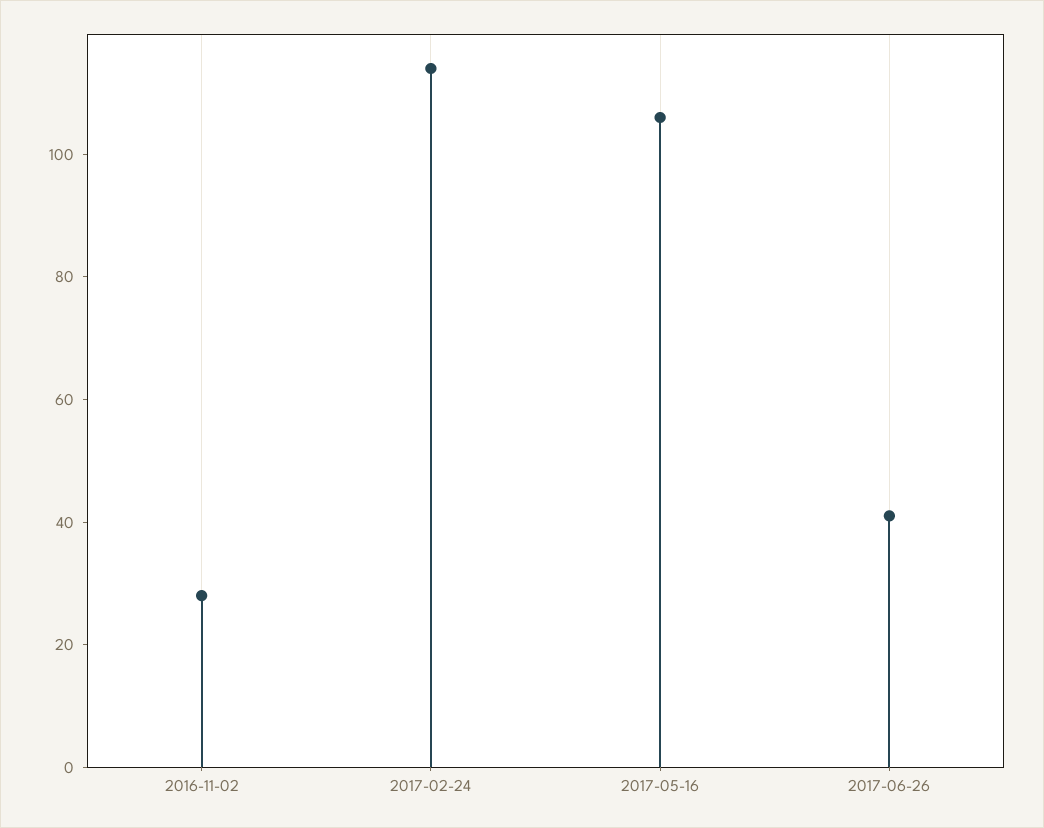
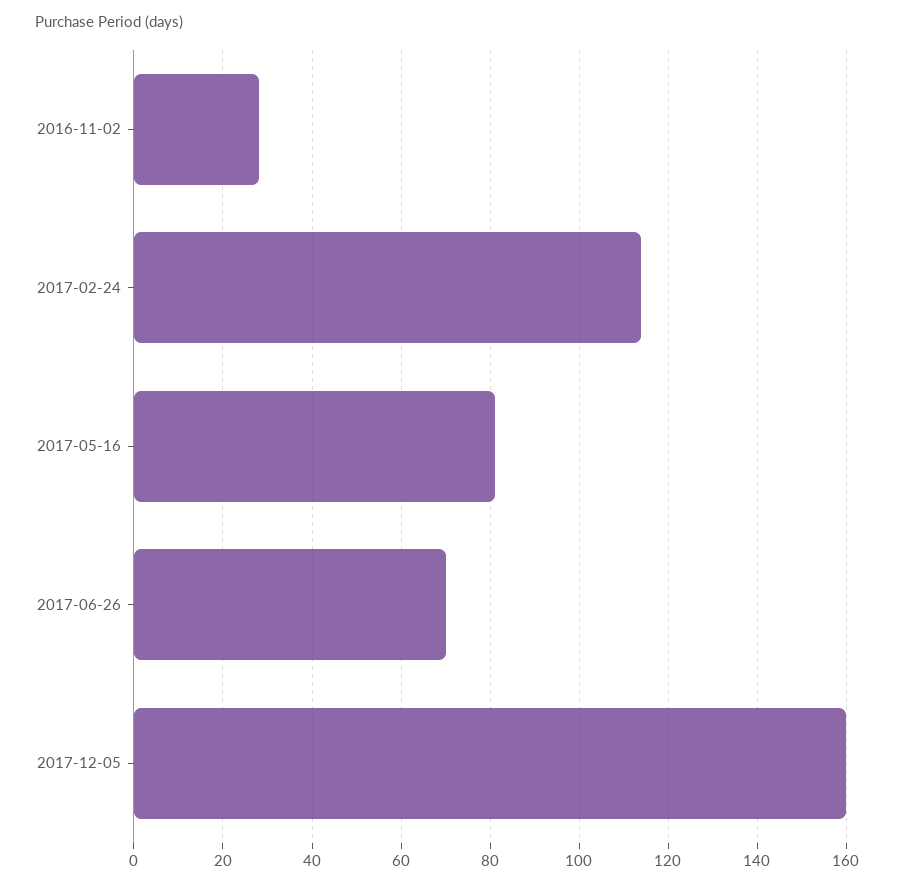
2017-05-16: 105 -> 80
2017-06-26: 40 -> 70
2017-12-05: none -> 160

